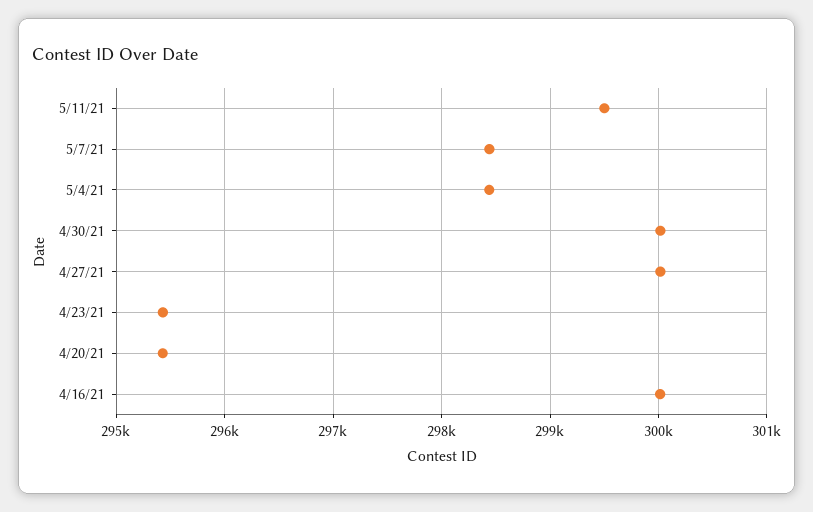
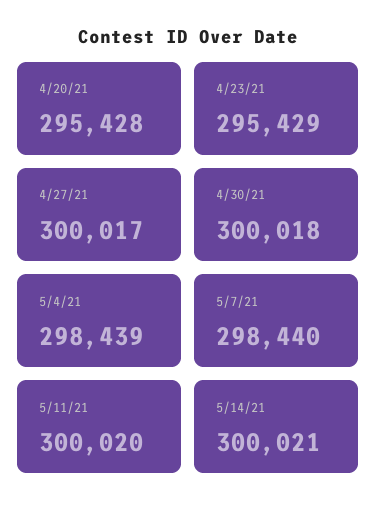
5/11/21: 299500 -> 300020
4/16/21: 300000 -> none
5/14/21: none -> 300021

